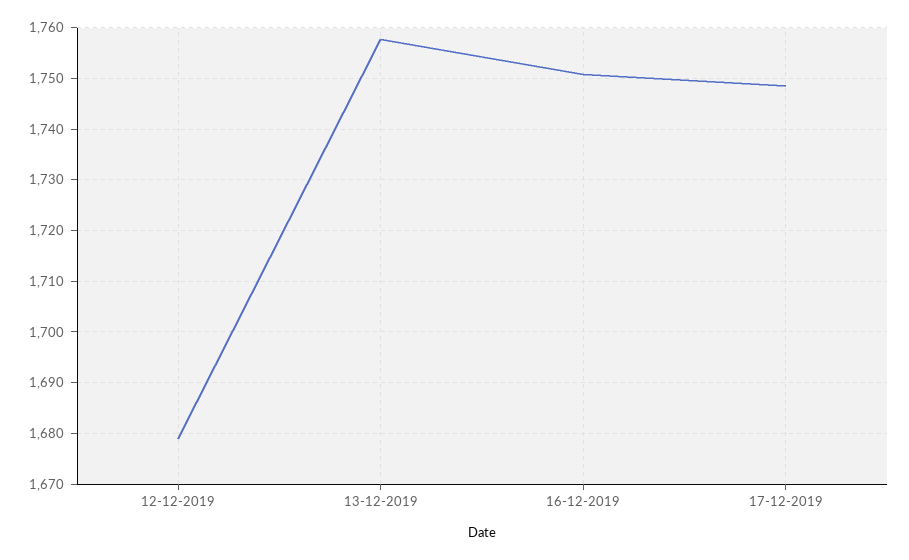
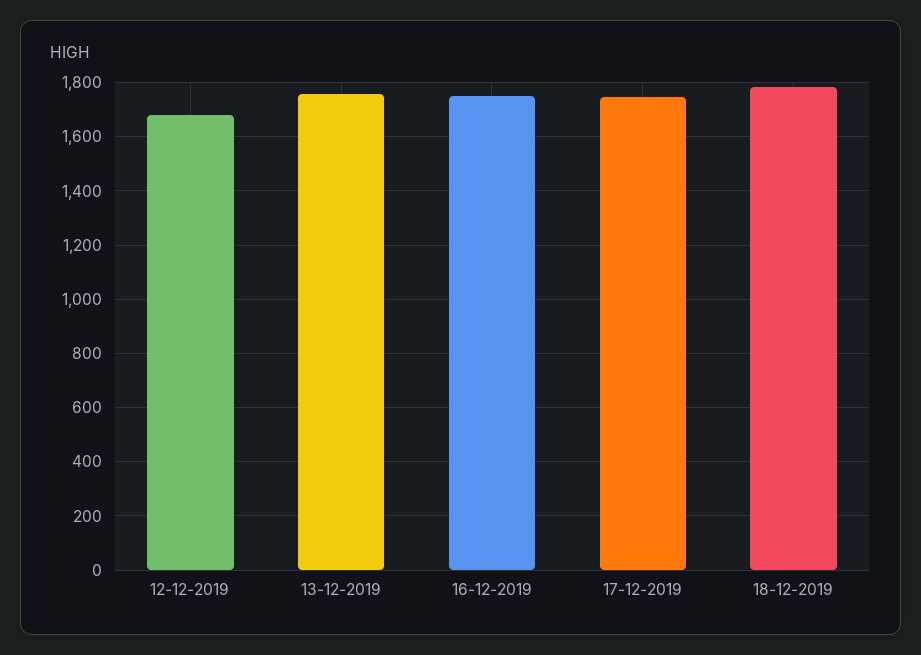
18-12-2019: none -> 1775

